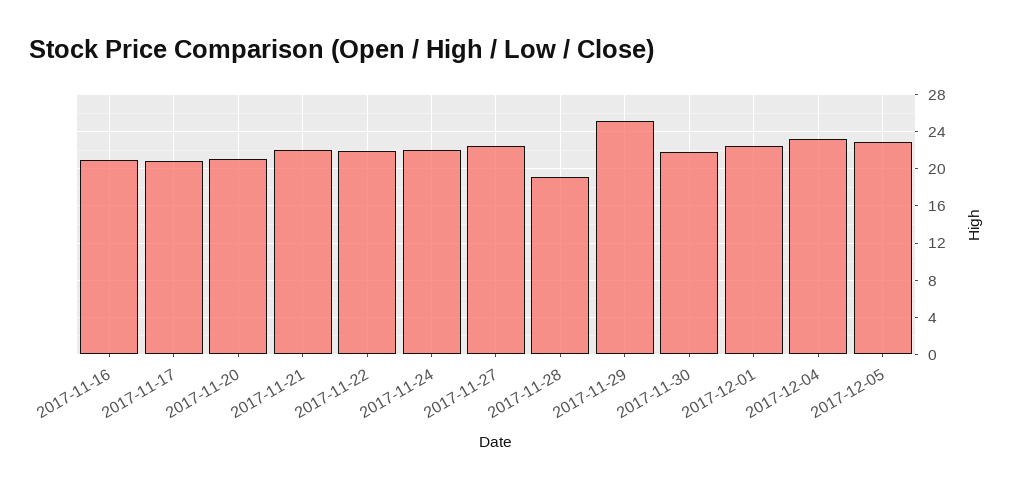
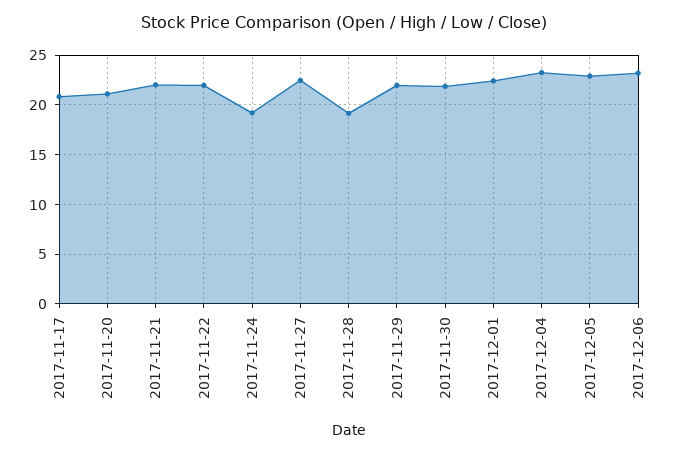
2017-11-16: 21 -> none
2017-11-24: 22 -> 19
2017-11-29: 25 -> 22
2017-12-06: none -> 23

